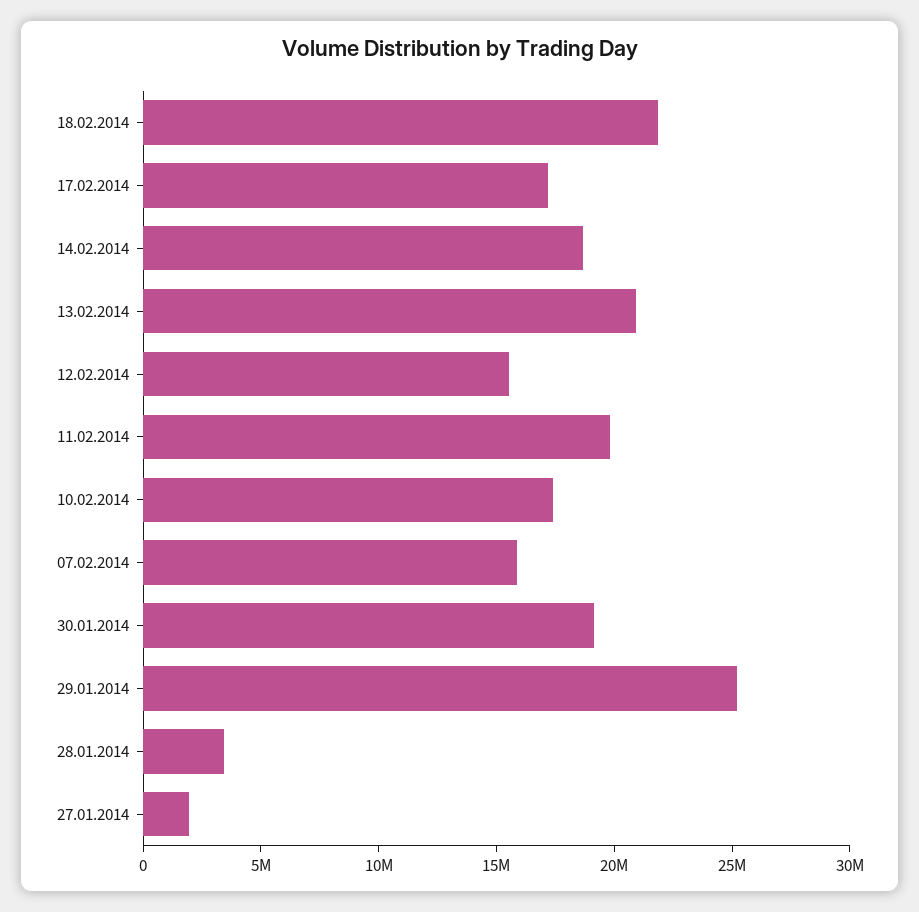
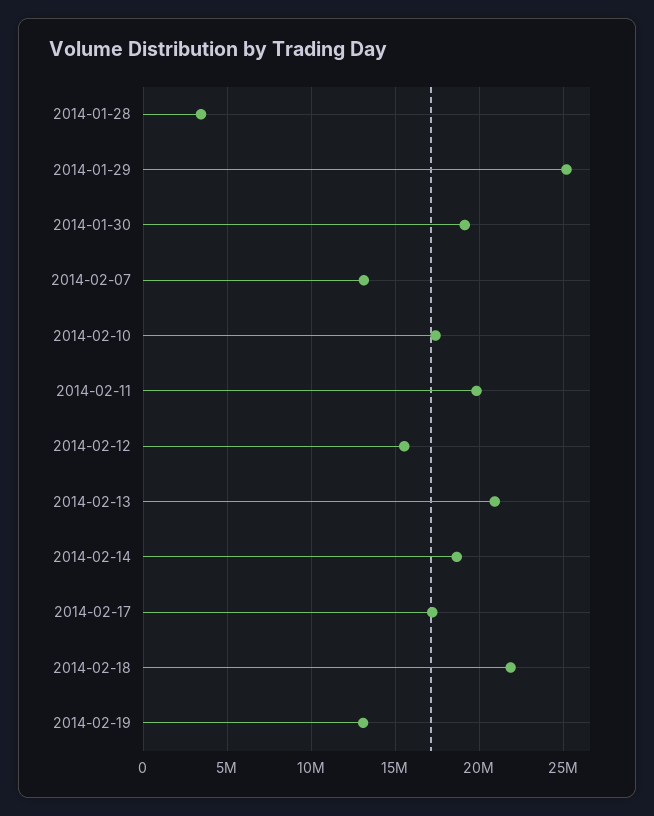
07.02.2014: 16000000 -> 13000000
27.01.2014: 2000000 -> none
2014-02-19: none -> 13000000

